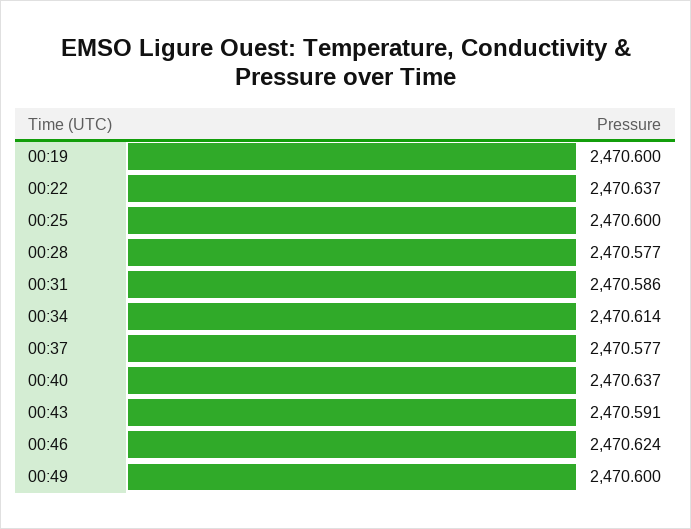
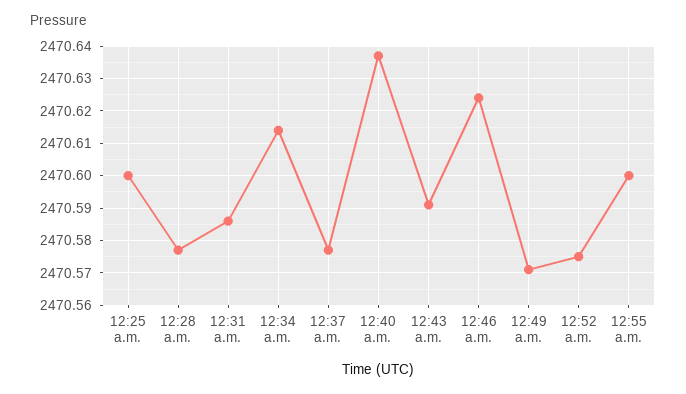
00:19: 2470.6 -> none
00:22: 2470.637 -> none
00:49: 2470.6 -> 2470.57
12:52 a.m.: none -> 2470.575
12:55 a.m.: none -> 2470.6

